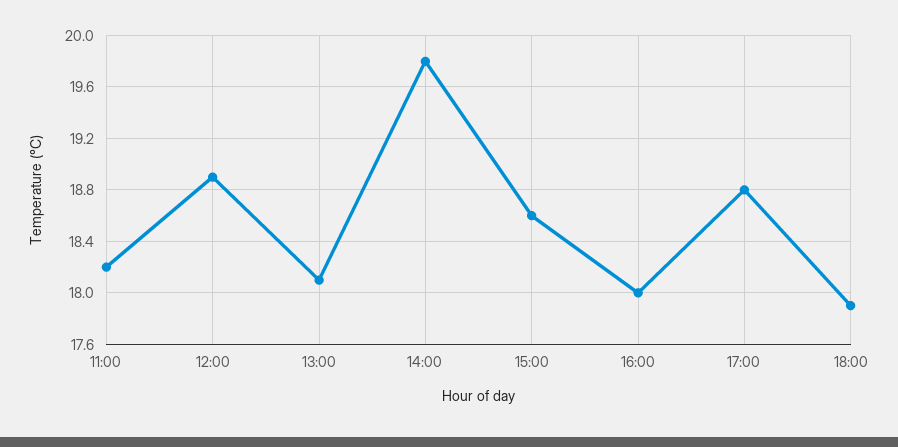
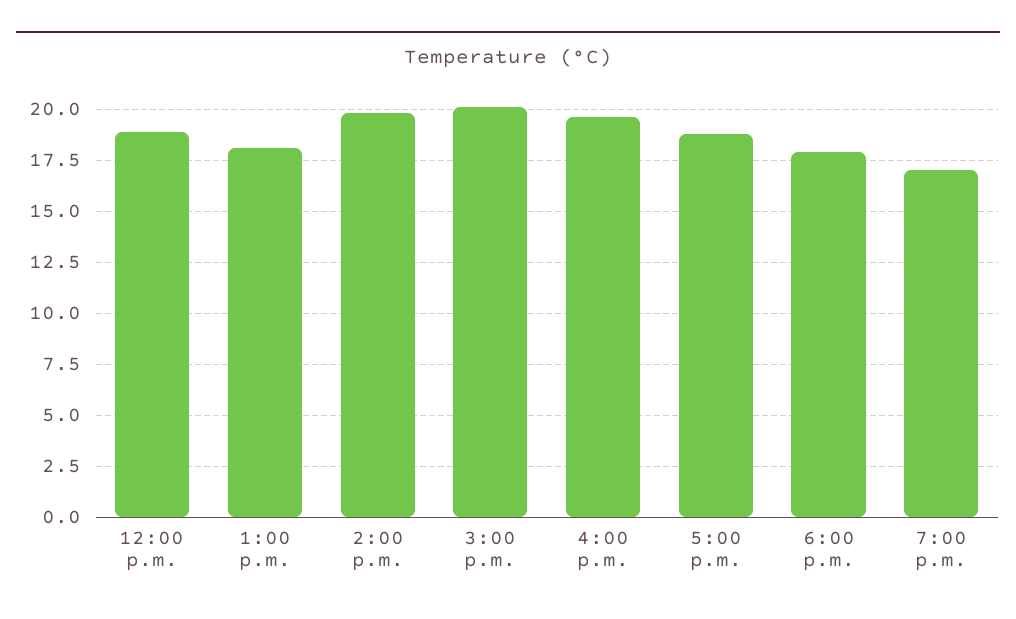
11:00: 18.2 -> none
15:00: 18.6 -> 20
16:00: 18 -> 19.5
7:00 p.m.: none -> 17

